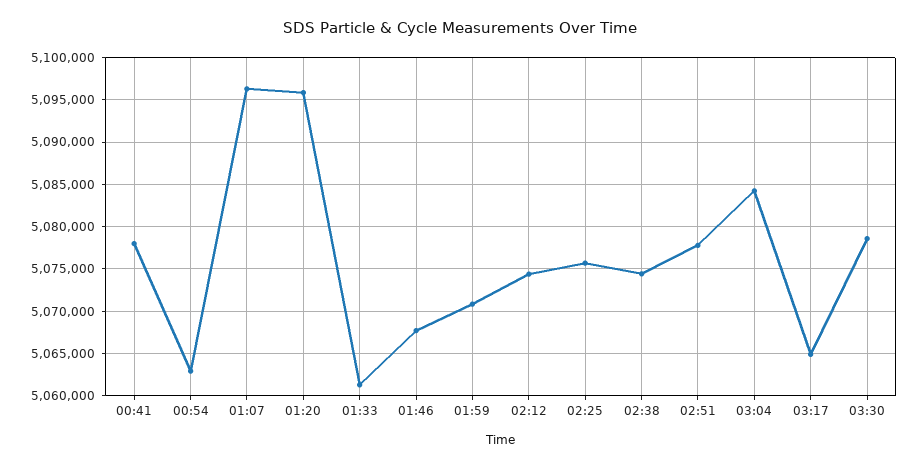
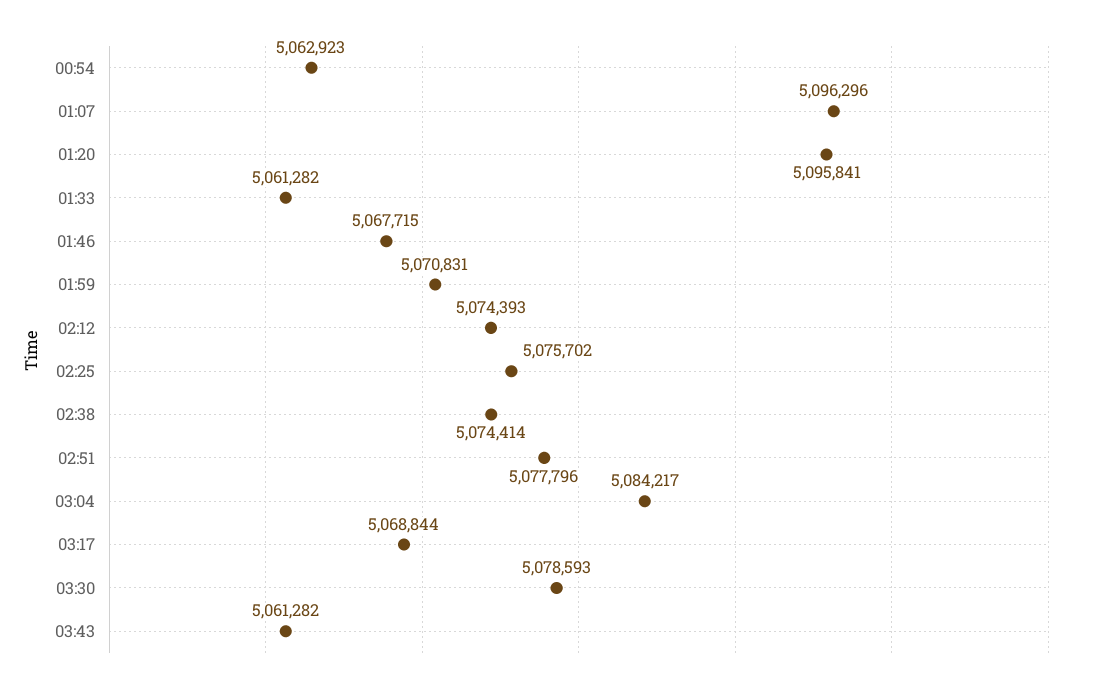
00:41: 5078000 -> none
03:17: 5065000 -> 5068844
03:43: none -> 5061282

